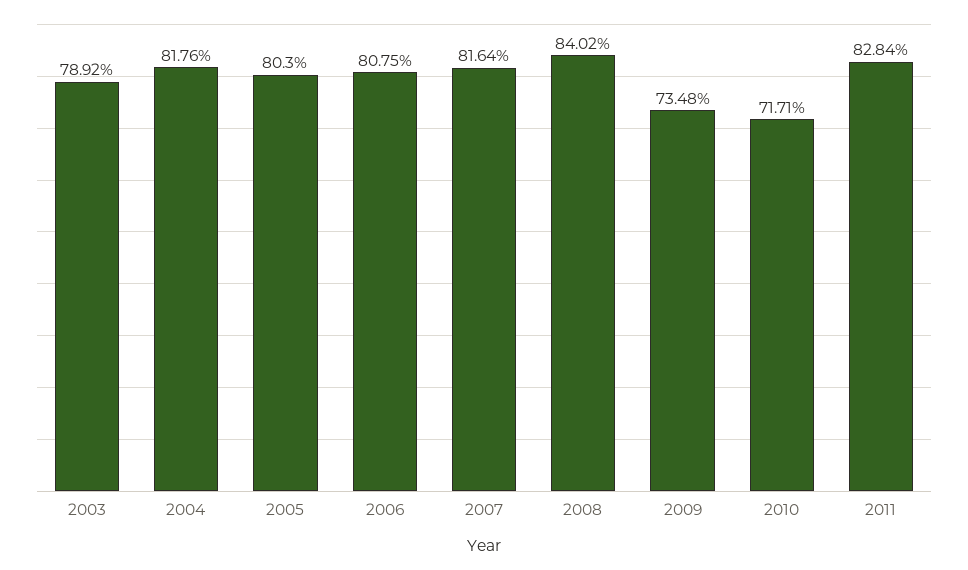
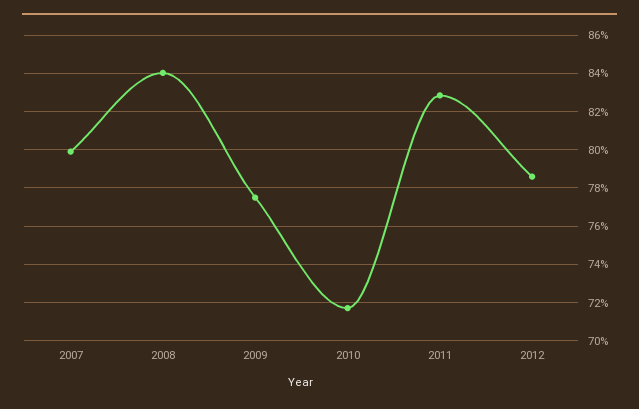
2003: 78.92 -> none
2004: 81.76 -> none
2005: 80.3 -> none
2006: 80.75 -> none
2007: 81.64 -> 80
2009: 73.48 -> 77.5
2012: none -> 78.5

